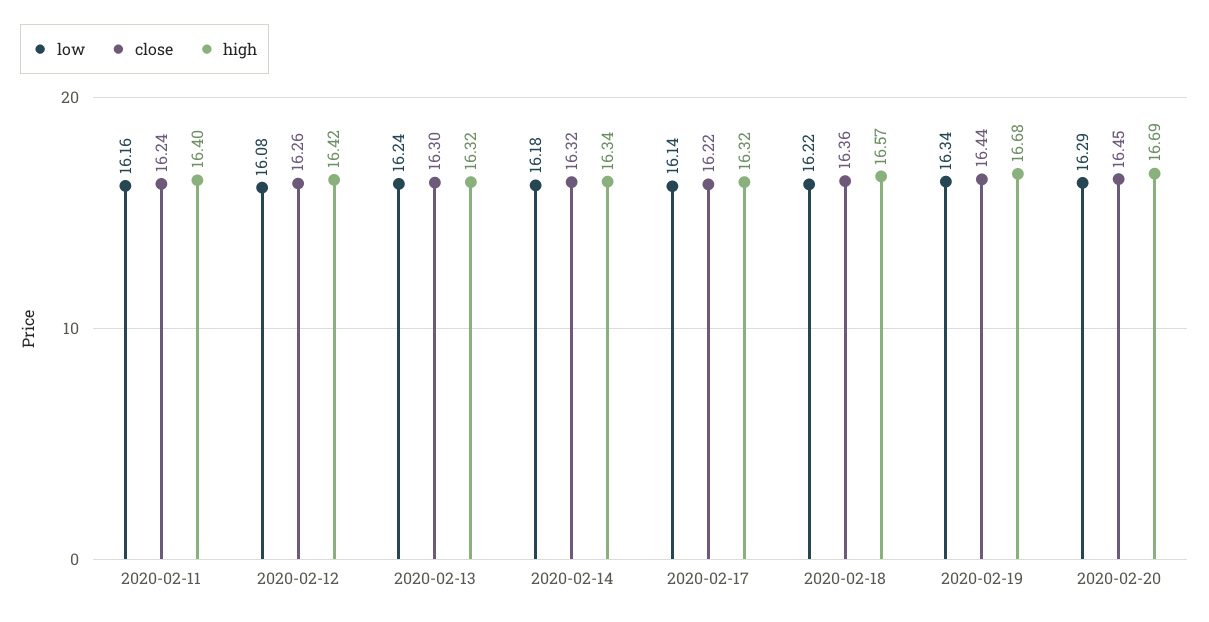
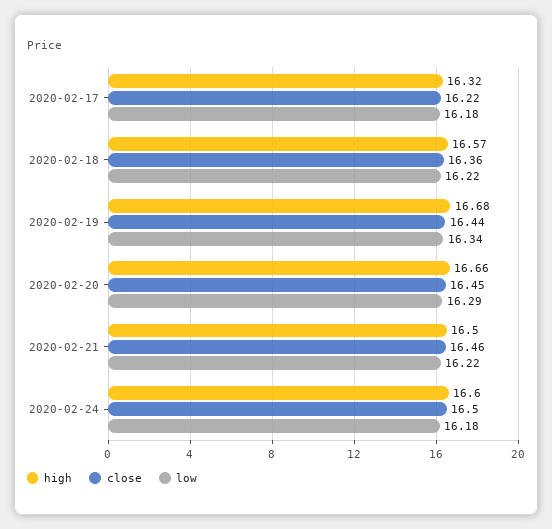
low, 2020-02-11: 16.16 -> none
close, 2020-02-11: 16.24 -> none
high, 2020-02-11: 16.4 -> none
low, 2020-02-12: 16.08 -> none
close, 2020-02-12: 16.26 -> none
high, 2020-02-12: 16.42 -> none
low, 2020-02-13: 16.24 -> none
close, 2020-02-13: 16.3 -> none
high, 2020-02-13: 16.32 -> none
low, 2020-02-14: 16.18 -> none
close, 2020-02-14: 16.32 -> none
high, 2020-02-14: 16.34 -> none
low, 2020-02-17: 16.14 -> 16.18
high, 2020-02-20: 16.69 -> 16.66
high, 2020-02-21: none -> 16.5
close, 2020-02-21: none -> 16.46
low, 2020-02-21: none -> 16.22
high, 2020-02-24: none -> 16.6
close, 2020-02-24: none -> 16.5
low, 2020-02-24: none -> 16.18

